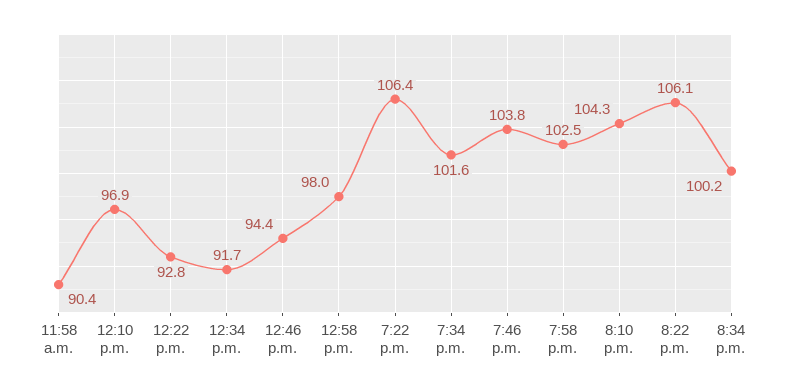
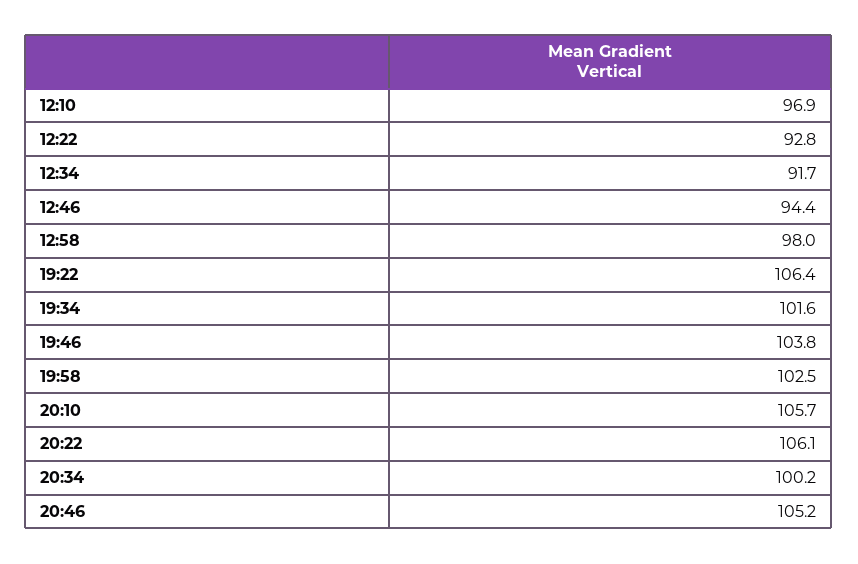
11:58 a.m.: 90.4 -> none
8:10 p.m.: 104.3 -> 105.7
20:46: none -> 105.2

